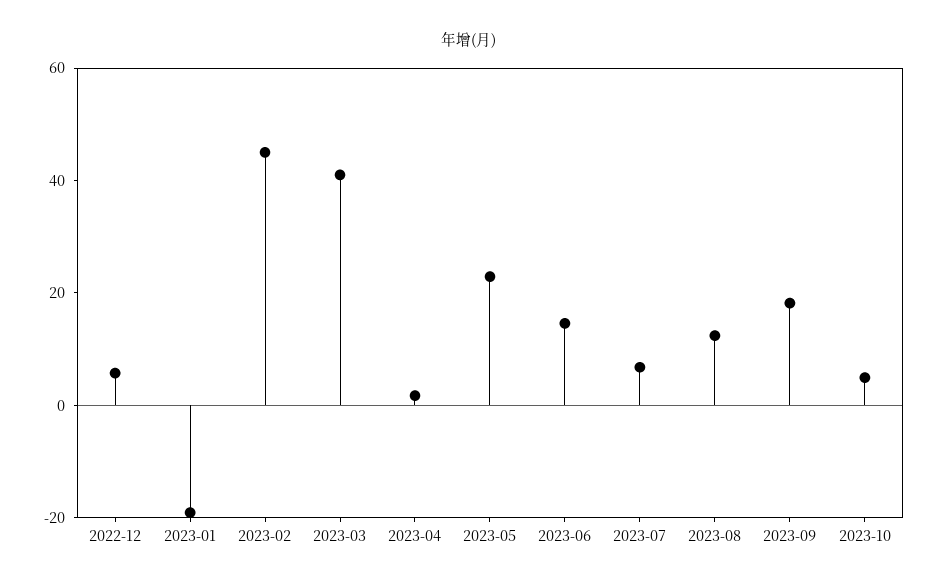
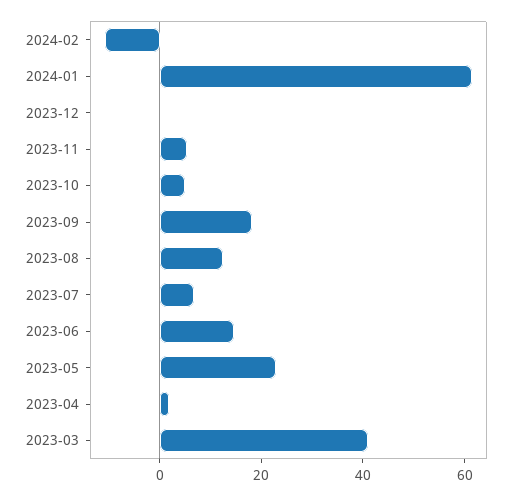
2022-12: 5 -> none
2023-01: -20 -> none
2023-02: 45 -> none
2024-02: none -> -10
2024-01: none -> 60
2023-12: none -> 0
2023-11: none -> 5

